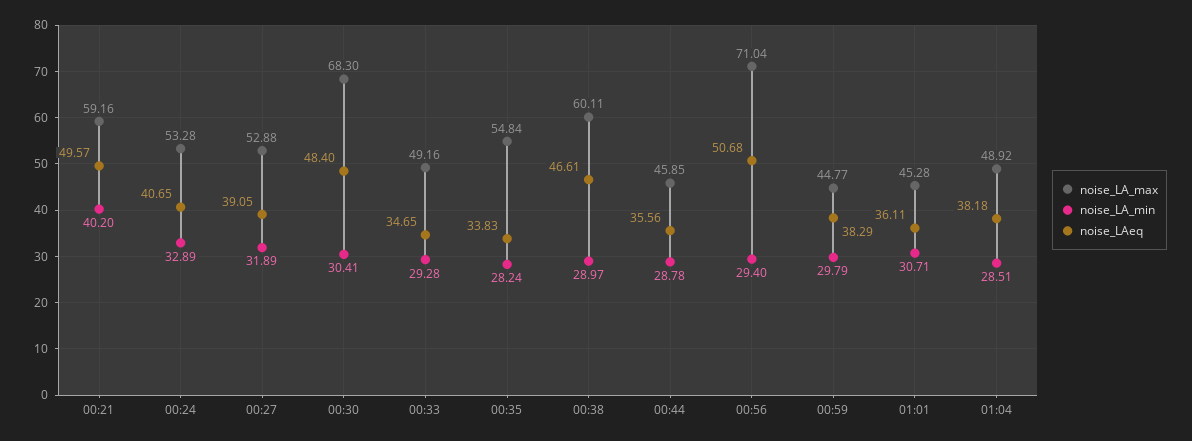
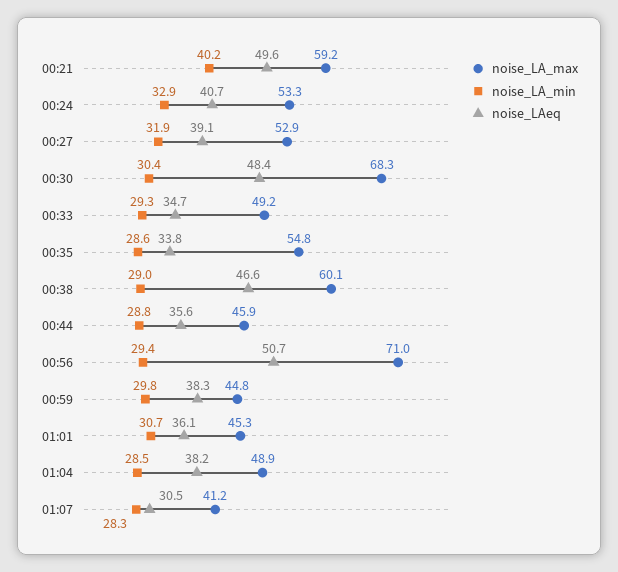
noise_LA_min, 00:35: 28.24 -> 28.6
noise_LA_max, 01:07: none -> 41.2
noise_LA_min, 01:07: none -> 28.3
noise_LAeq, 01:07: none -> 30.5

